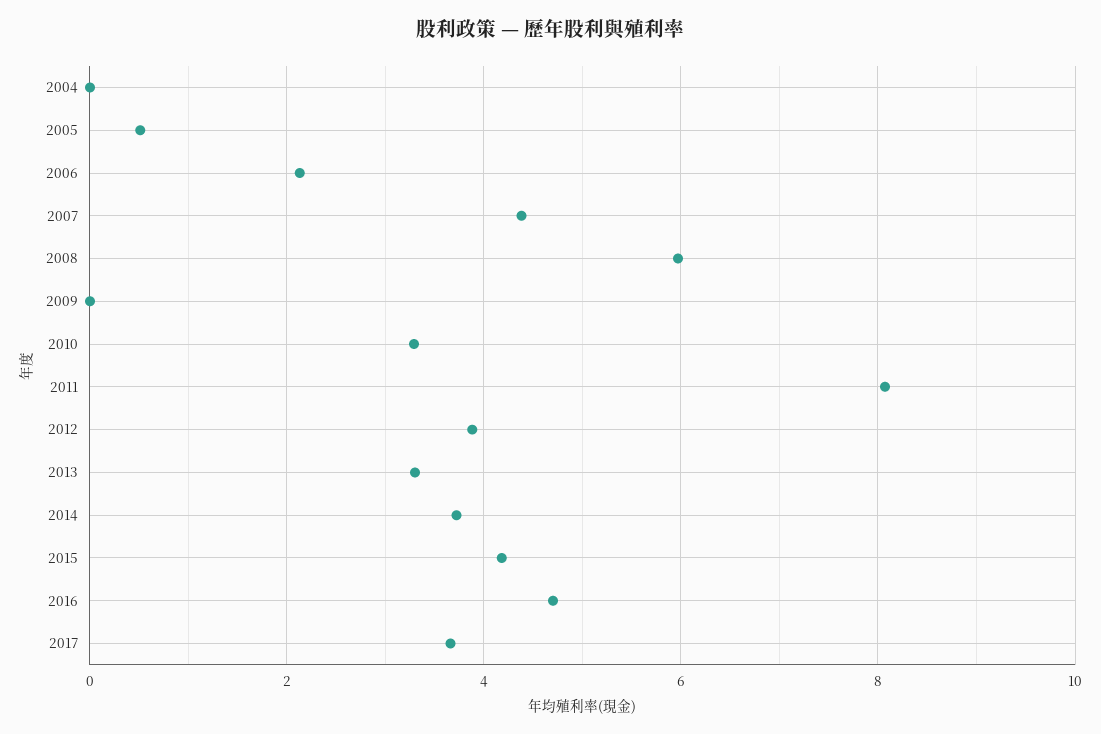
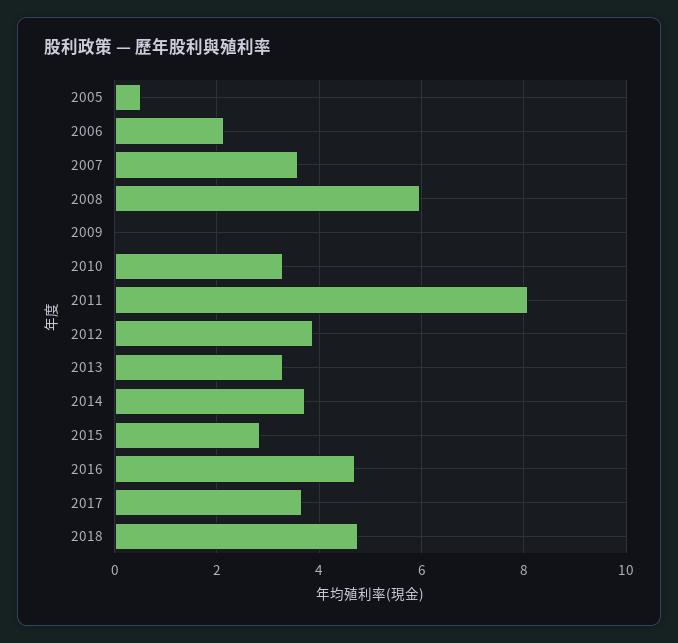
2004: 0 -> none
2007: 4.4 -> 3.6
2015: 4.2 -> 2.8
2018: none -> 4.8

